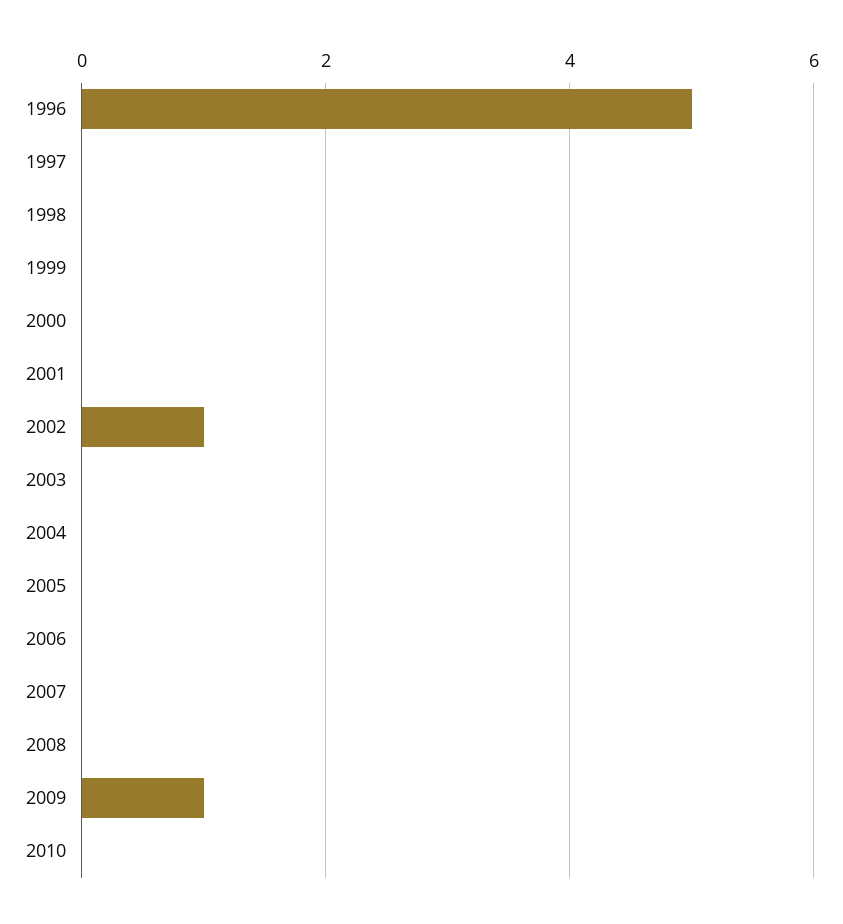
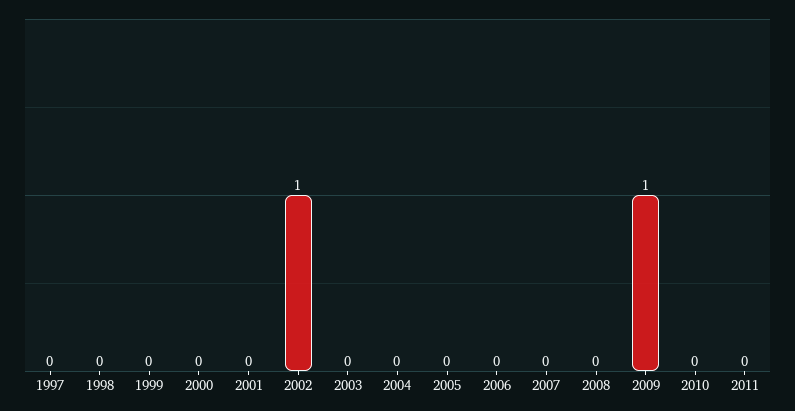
1996: 5 -> none
2011: none -> 0

